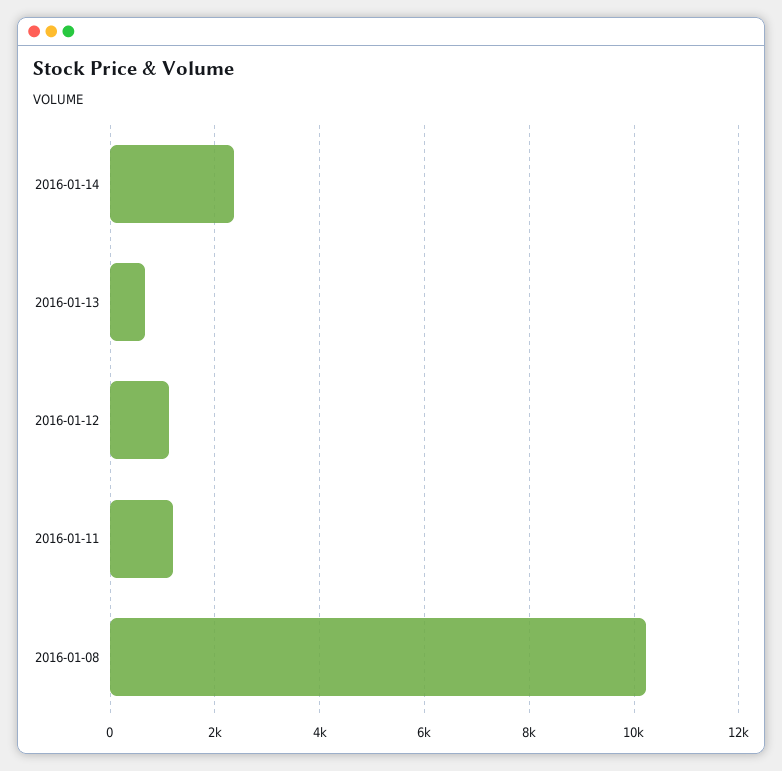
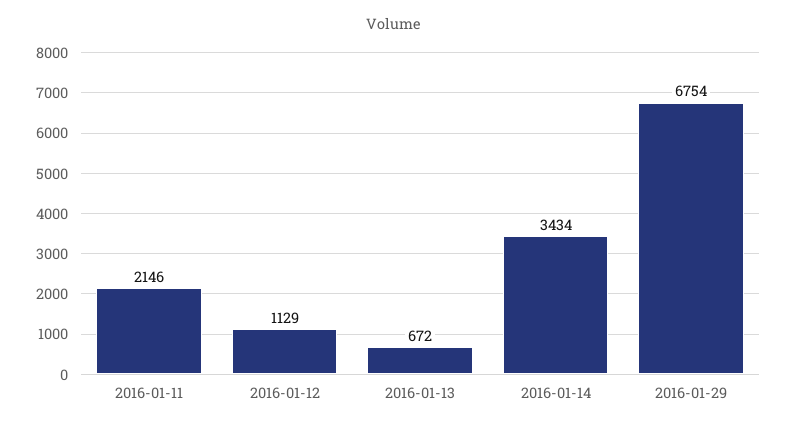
2016-01-14: 2400 -> 3434
2016-01-11: 1200 -> 2146
2016-01-08: 10200 -> none
2016-01-29: none -> 6754

